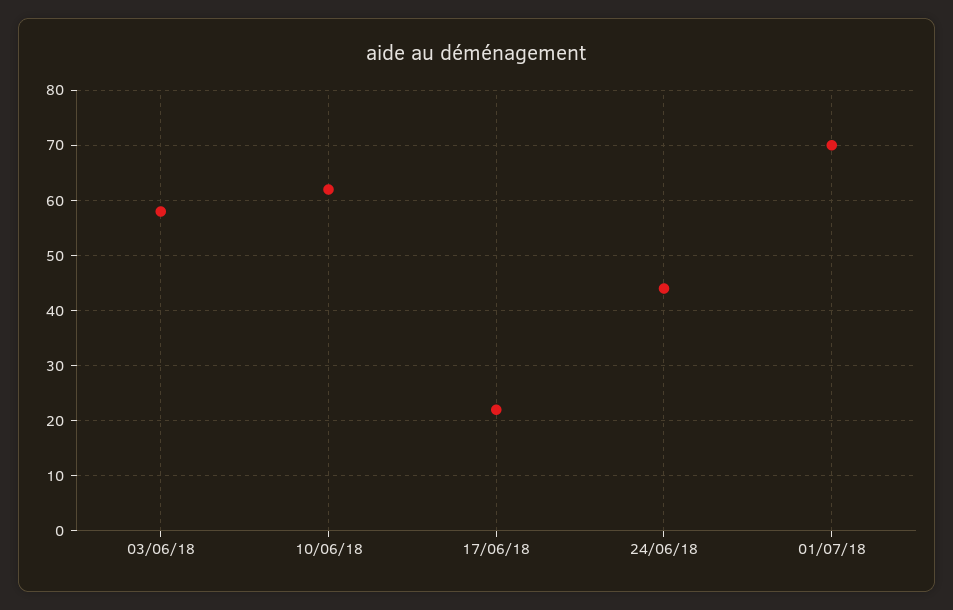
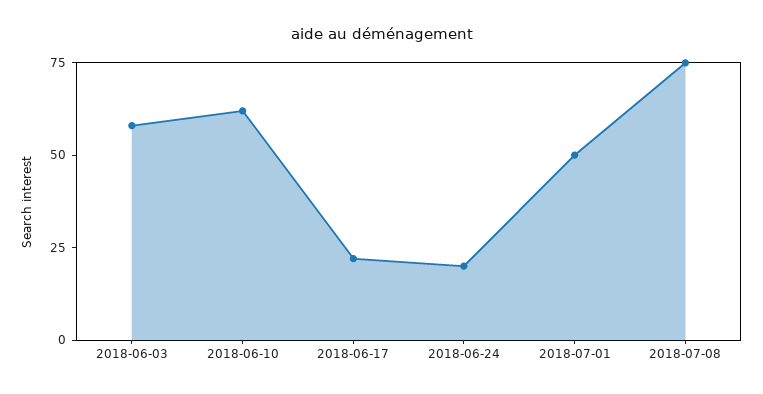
24/06/18: 45 -> 20
01/07/18: 70 -> 50
2018-07-08: none -> 75

